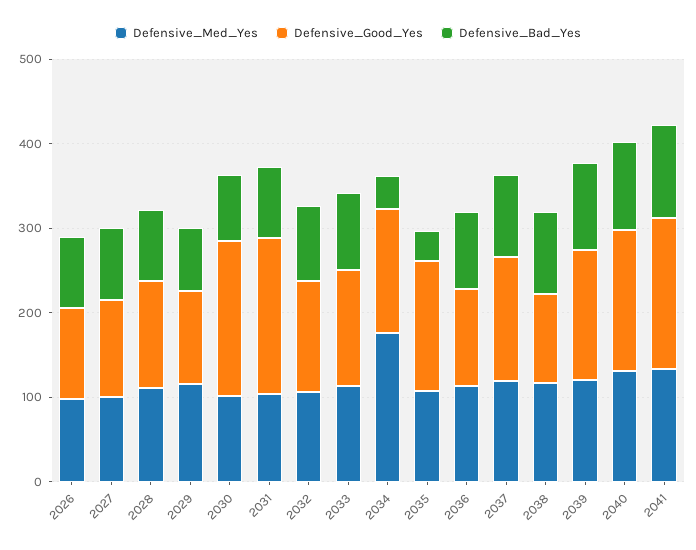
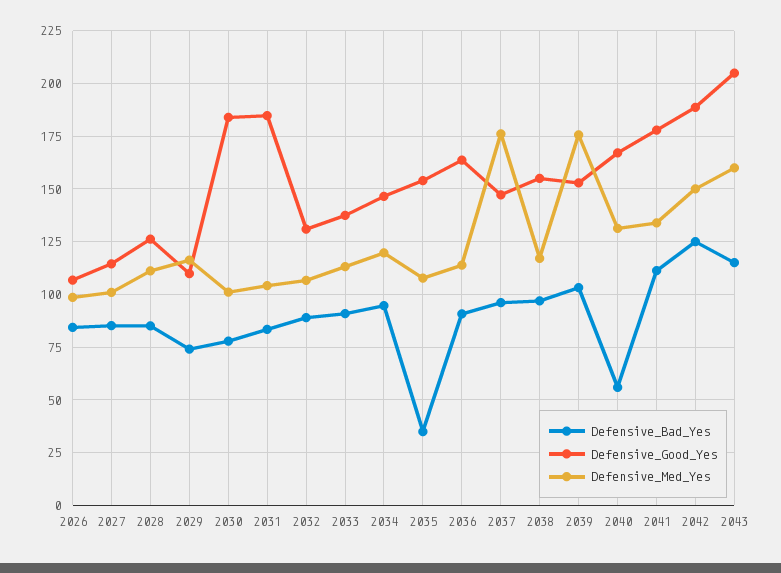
Defensive_Med_Yes, 2034: 180 -> 120
Defensive_Bad_Yes, 2034: 40 -> 95
Defensive_Good_Yes, 2036: 120 -> 165
Defensive_Med_Yes, 2037: 120 -> 175
Defensive_Good_Yes, 2038: 100 -> 155
Defensive_Med_Yes, 2039: 120 -> 175
Defensive_Bad_Yes, 2040: 100 -> 55
Defensive_Bad_Yes, 2042: none -> 125
Defensive_Good_Yes, 2042: none -> 190
Defensive_Med_Yes, 2042: none -> 150
Defensive_Bad_Yes, 2043: none -> 115
Defensive_Good_Yes, 2043: none -> 205
Defensive_Med_Yes, 2043: none -> 160

